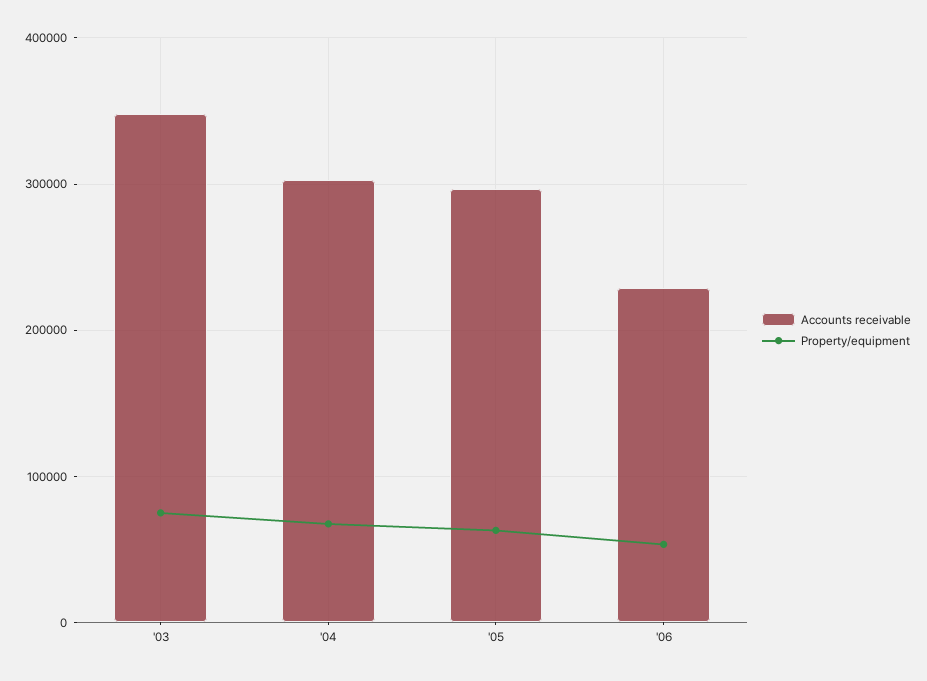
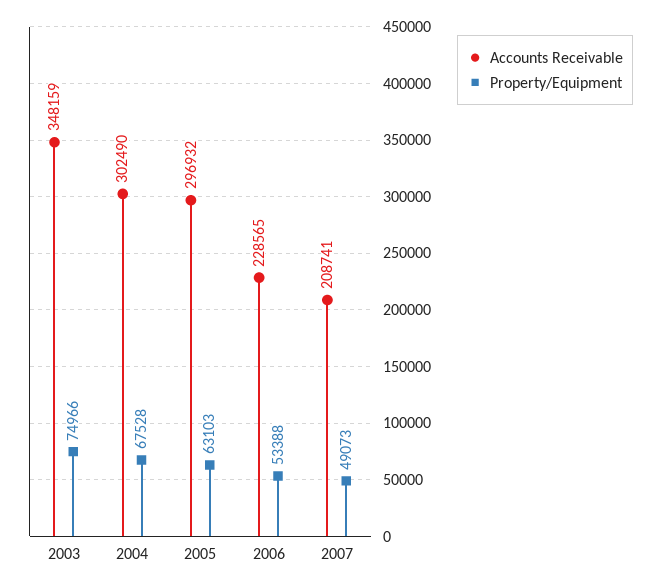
Accounts receivable, 2007: none -> 208741
Property/equipment, 2007: none -> 49073

